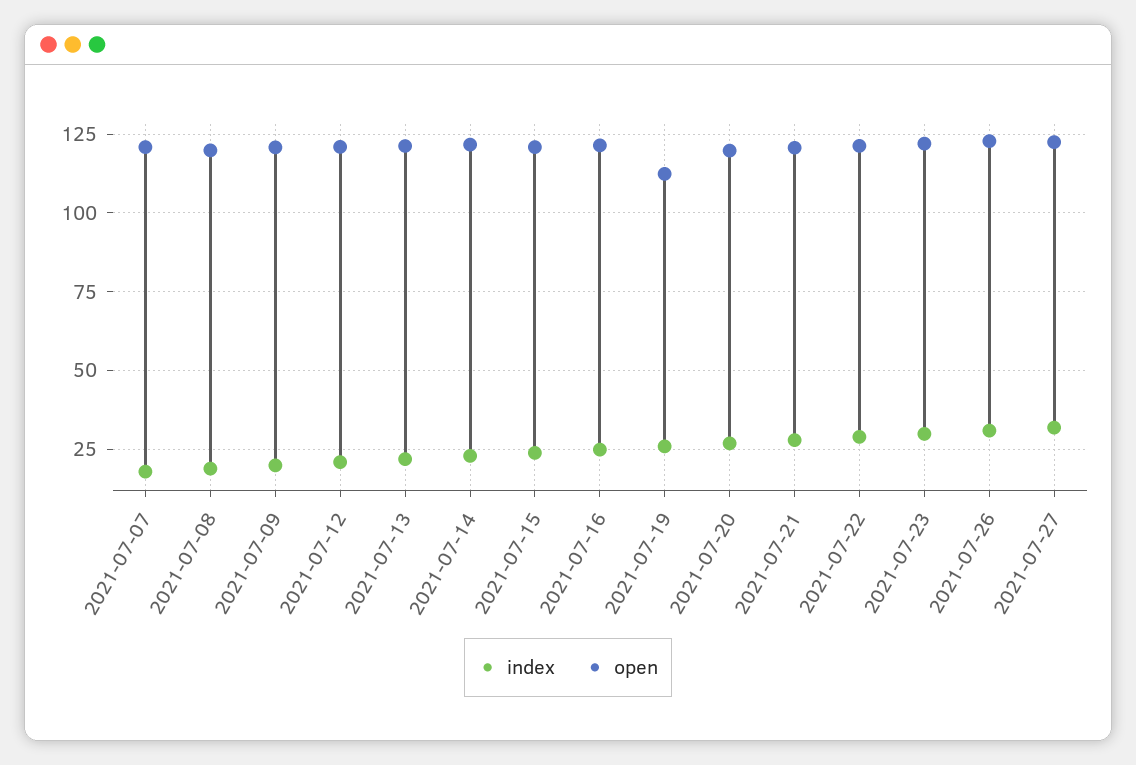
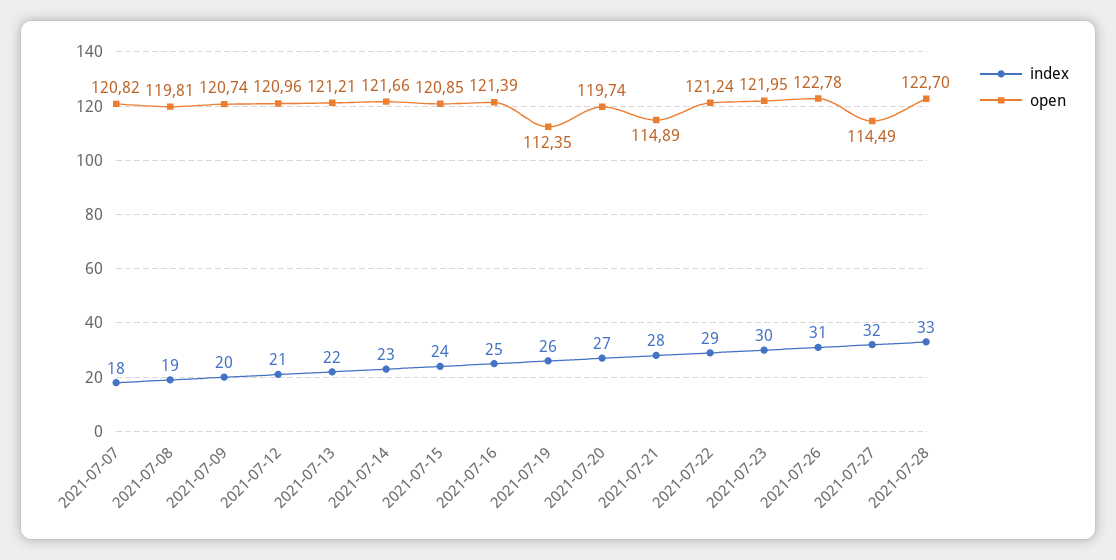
open, 2021-07-21: 120 -> 114.89
open, 2021-07-27: 122.5 -> 114.49
index, 2021-07-28: none -> 33
open, 2021-07-28: none -> 122.7

